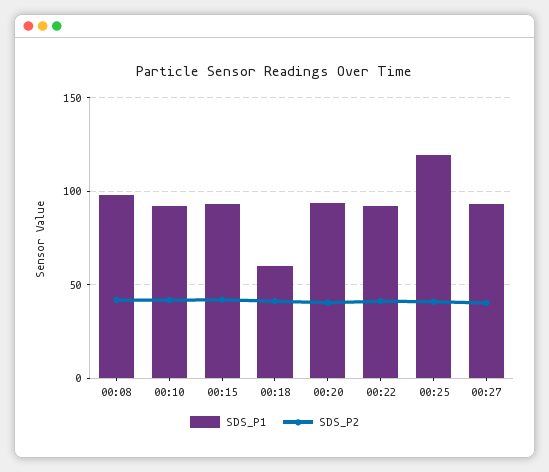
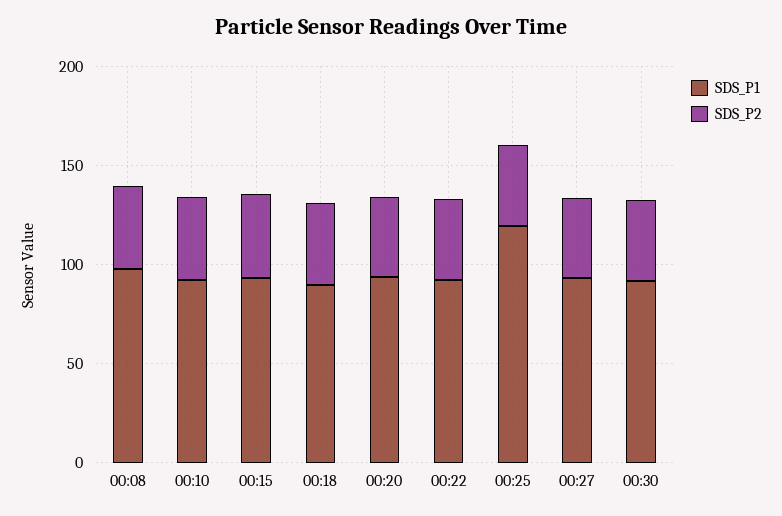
SDS_P1, 00:18: 60 -> 90
SDS_P1, 00:30: none -> 90
SDS_P2, 00:30: none -> 40

